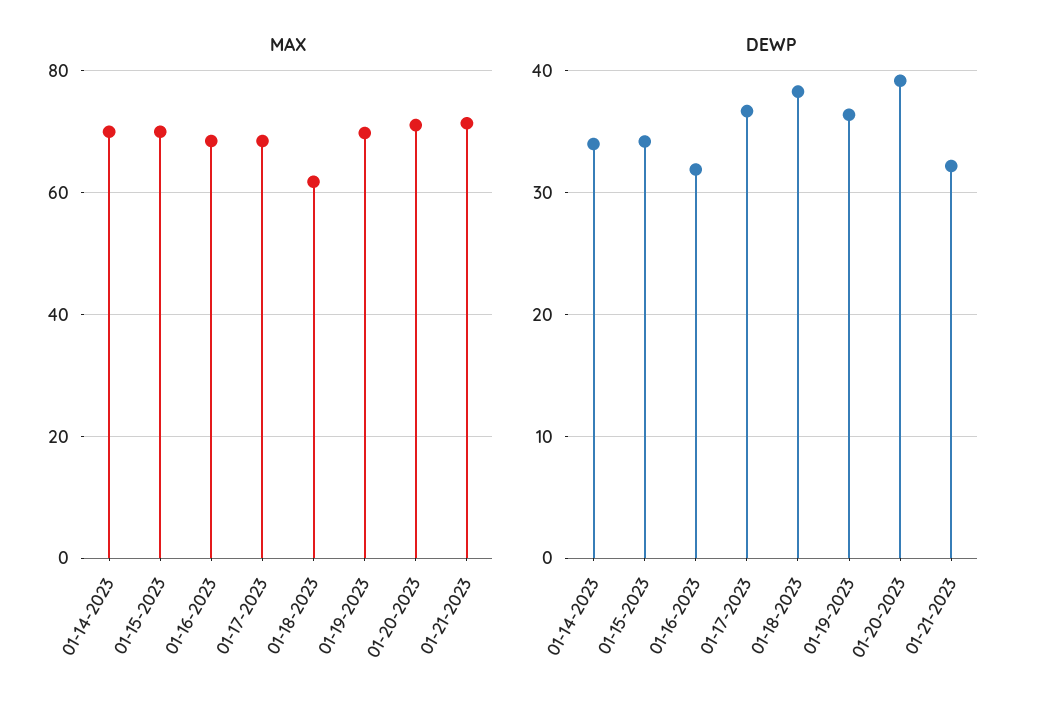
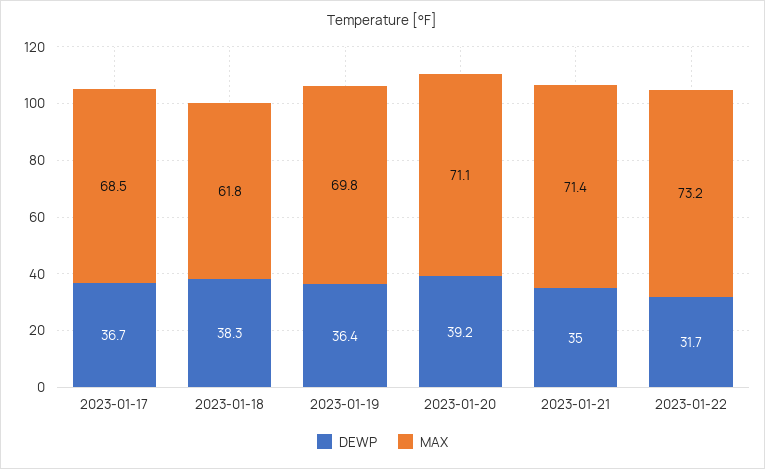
MAX, 01-14-2023: 70 -> none
MAX, 01-15-2023: 70 -> none
MAX, 01-16-2023: 68 -> none
DEWP, 01-14-2023: 34 -> none
DEWP, 01-15-2023: 34 -> none
DEWP, 01-16-2023: 32 -> none
DEWP, 01-21-2023: 32 -> 35
DEWP, 2023-01-22: none -> 31.7
MAX, 2023-01-22: none -> 73.2

